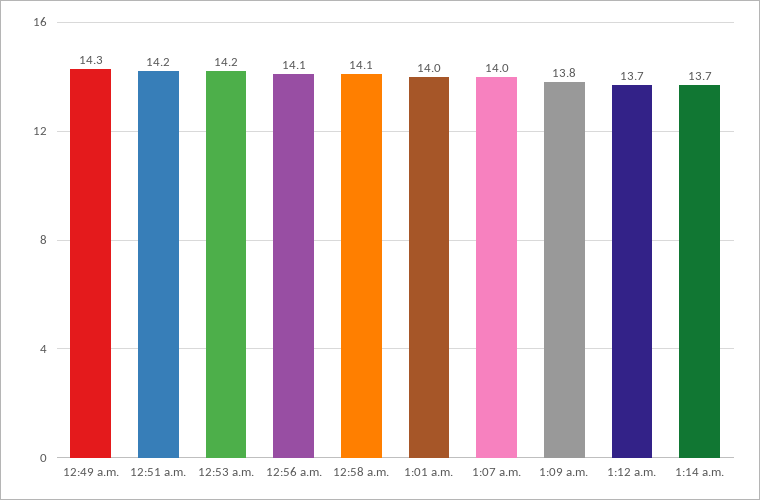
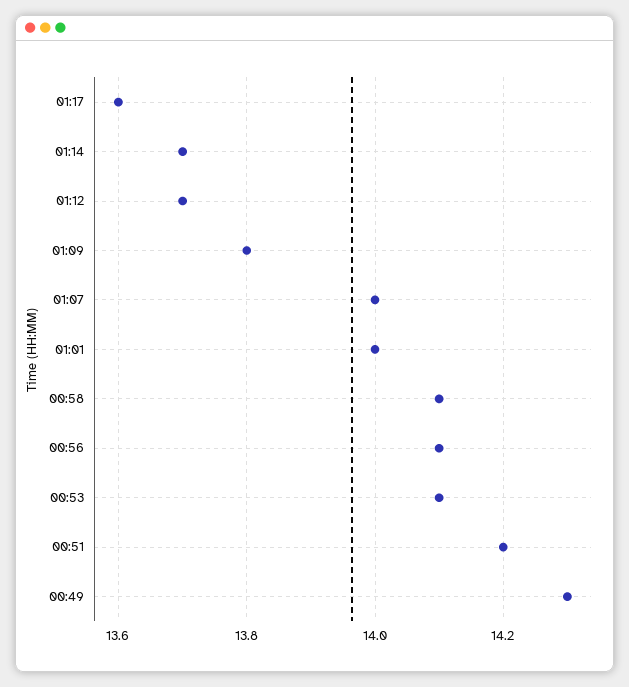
12:53 a.m.: 14.2 -> 14.1
01:17: none -> 13.6

